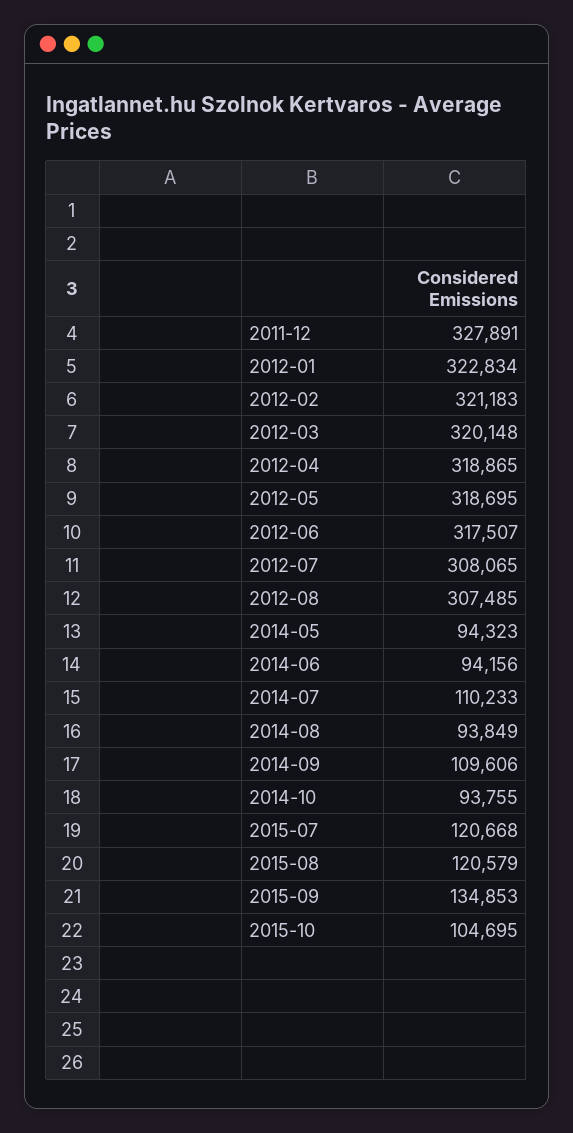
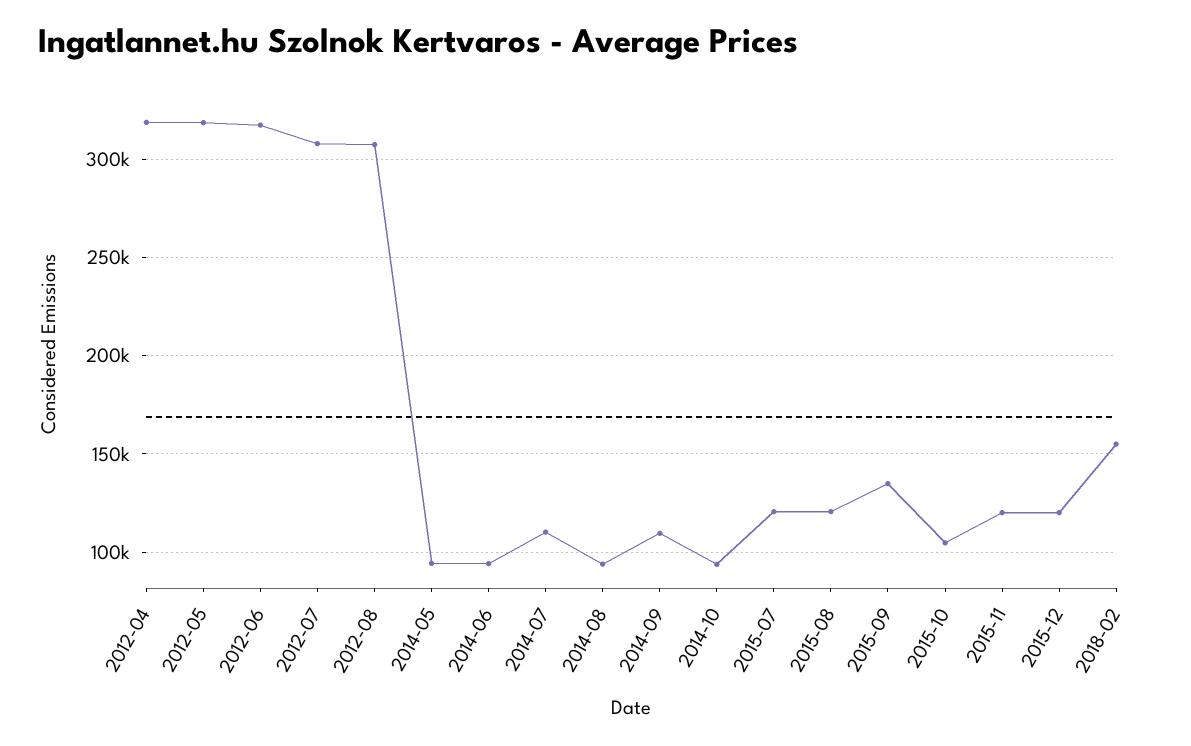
2011-12: 327891 -> none
2012-01: 322834 -> none
2012-02: 321183 -> none
2012-03: 320148 -> none
2015-11: none -> 120000
2015-12: none -> 120000
2018-02: none -> 155000

